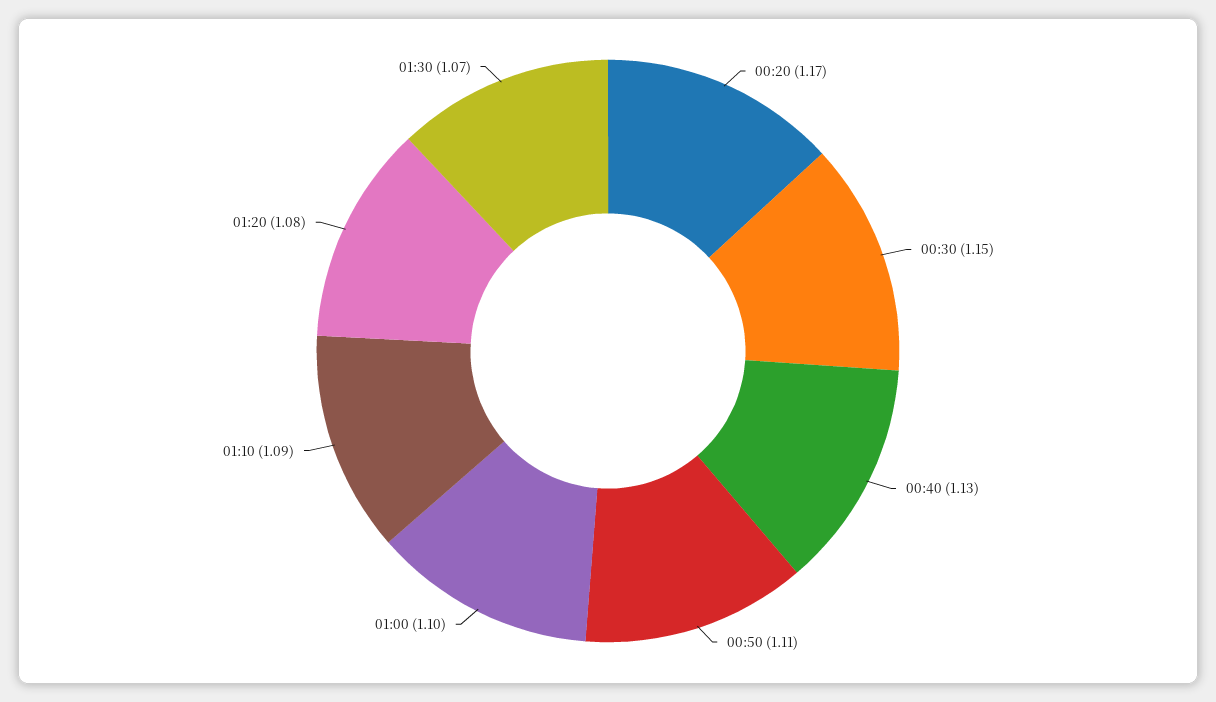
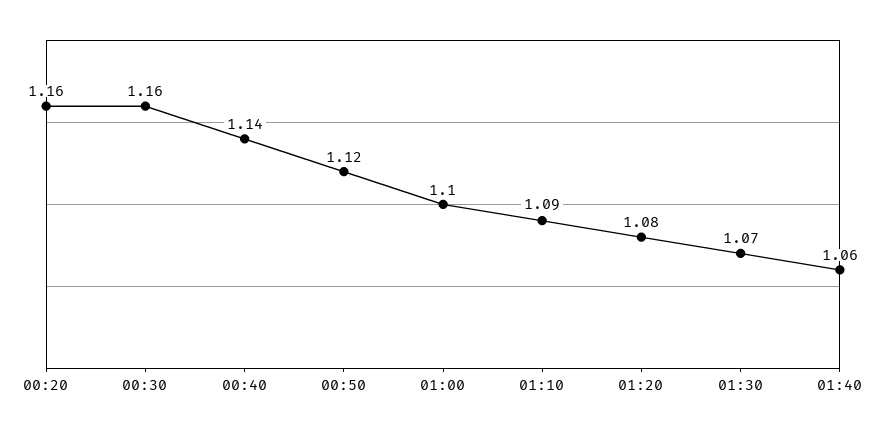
00:20: 1.17 -> 1.16
00:30: 1.15 -> 1.16
00:40: 1.13 -> 1.14
00:50: 1.11 -> 1.12
01:40: none -> 1.06

